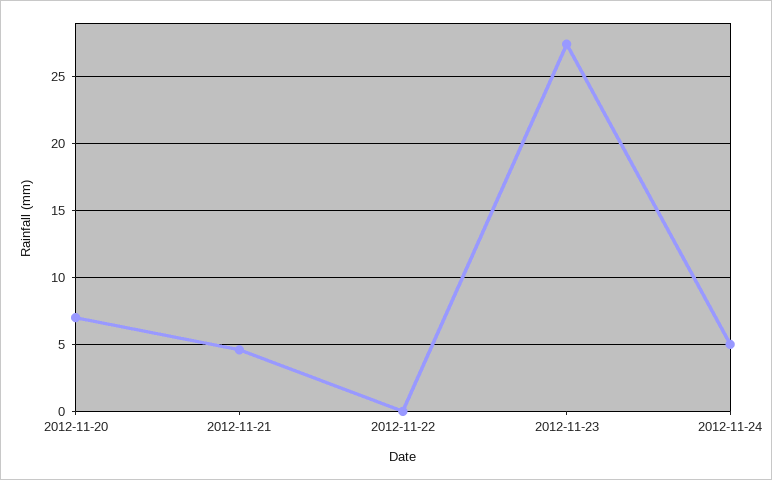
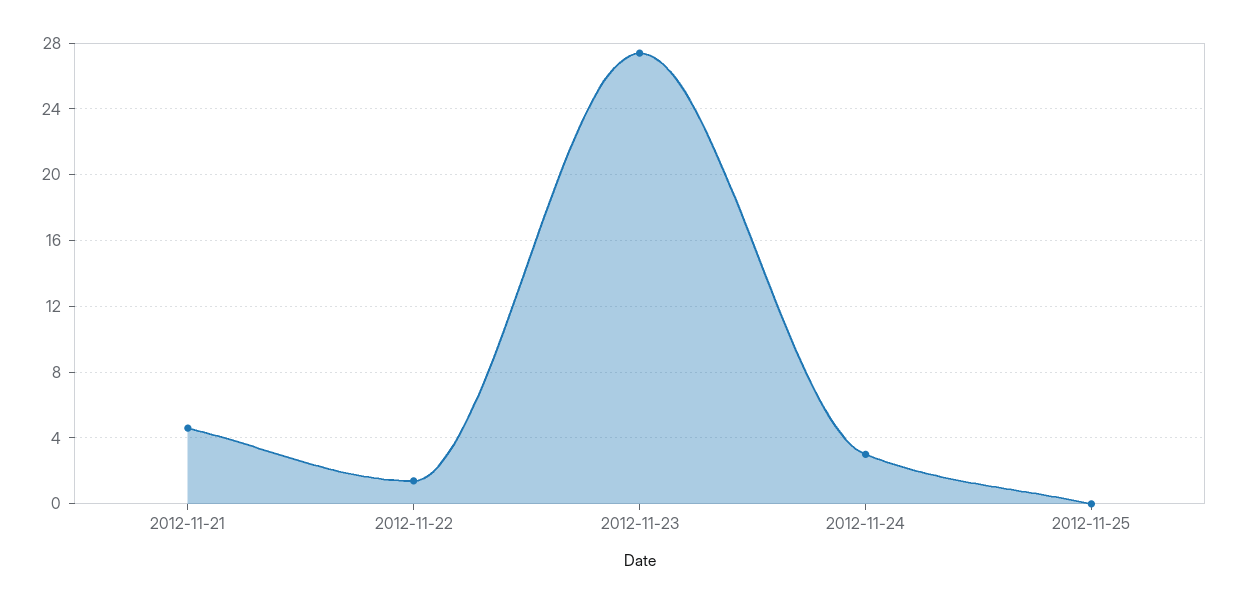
2012-11-20: 7 -> none
2012-11-22: 0 -> 1.5
2012-11-24: 5 -> 3
2012-11-25: none -> 0

